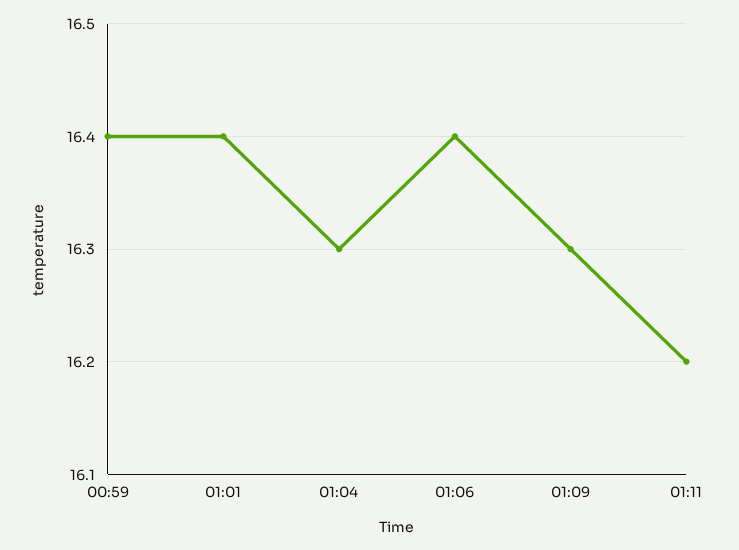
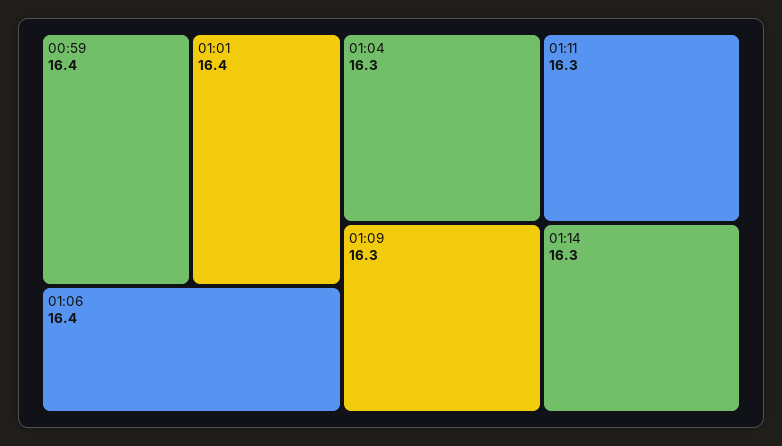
01:11: 16.2 -> 16.3
01:14: none -> 16.3

